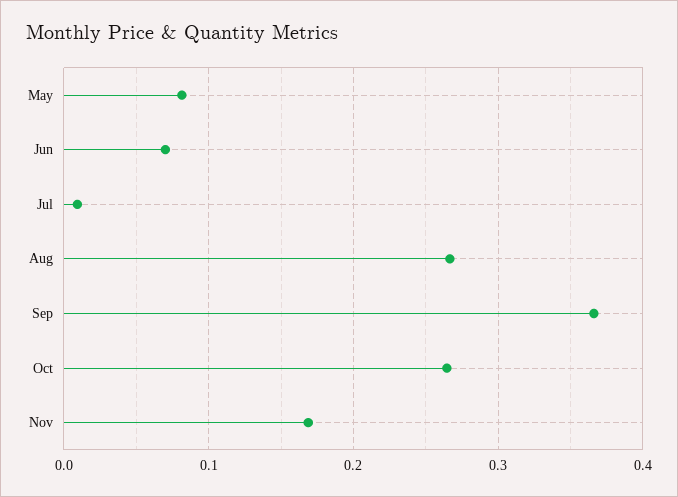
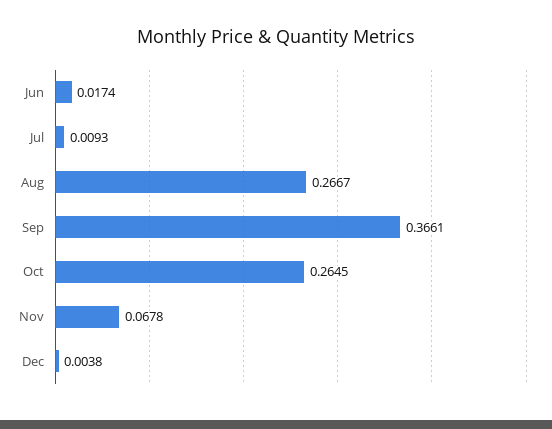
May: 0.08 -> none
Jun: 0.07 -> 0.0174
Nov: 0.17 -> 0.0678
Dec: none -> 0.0038

